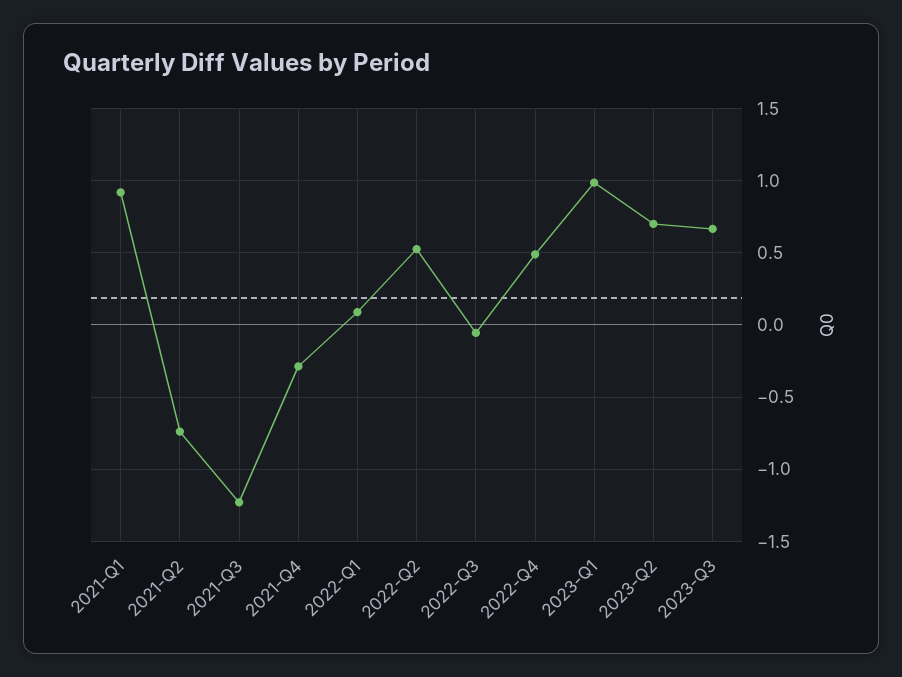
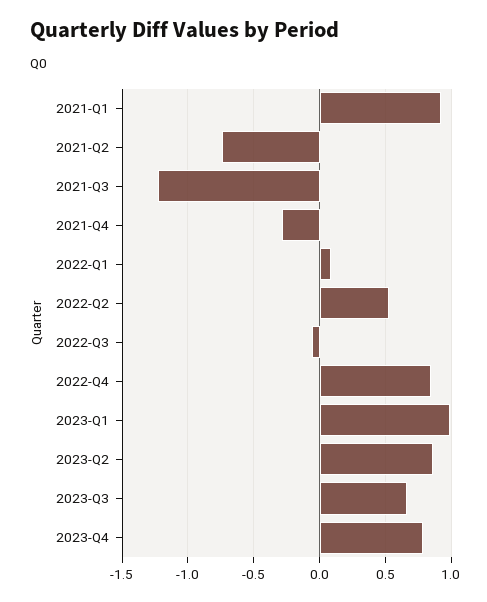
2022-Q4: 0.5 -> 0.85
2023-Q2: 0.7 -> 0.85
2023-Q4: none -> 0.8

